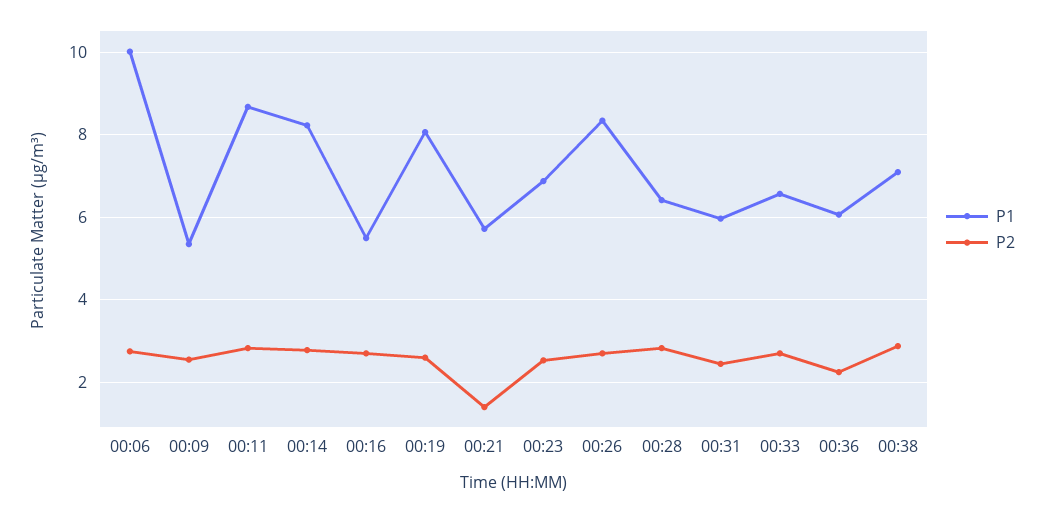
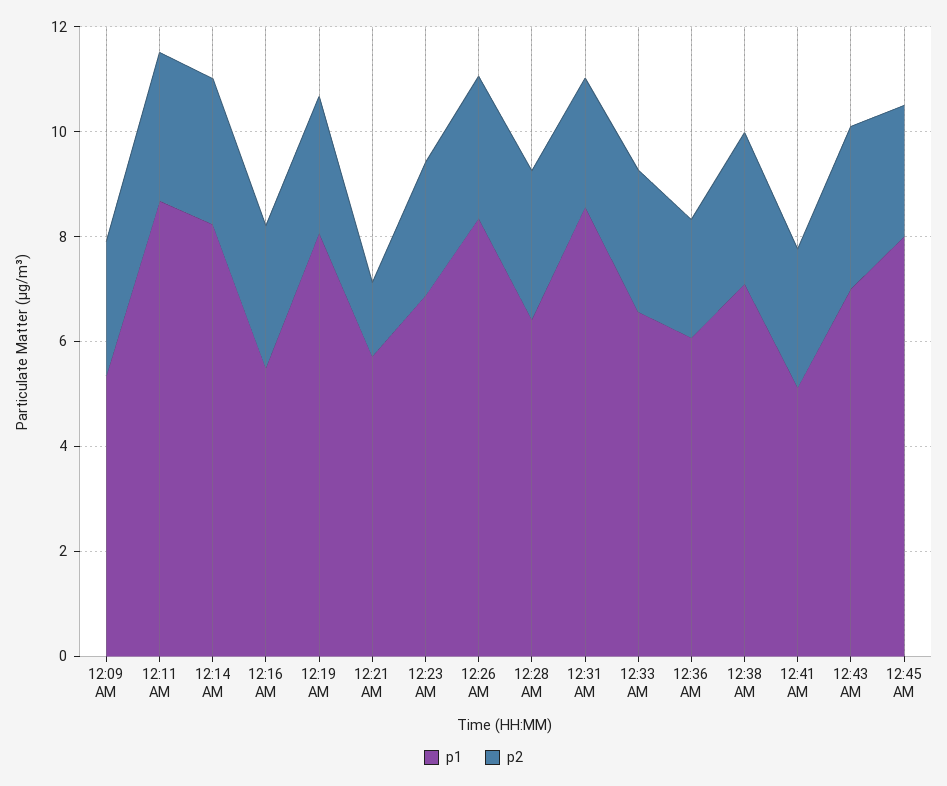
P1, 00:06: 10 -> none
P2, 00:06: 2.8 -> none
P1, 00:31: 6 -> 8.5
P1, 12:41 AM: none -> 5
P2, 12:41 AM: none -> 2.5
P1, 12:43 AM: none -> 7
P2, 12:43 AM: none -> 3
P1, 12:45 AM: none -> 8
P2, 12:45 AM: none -> 2.5

